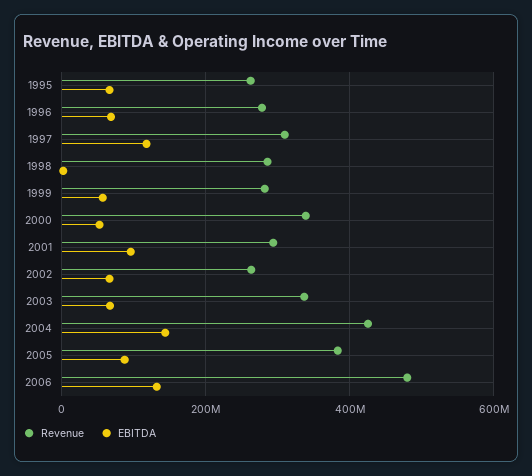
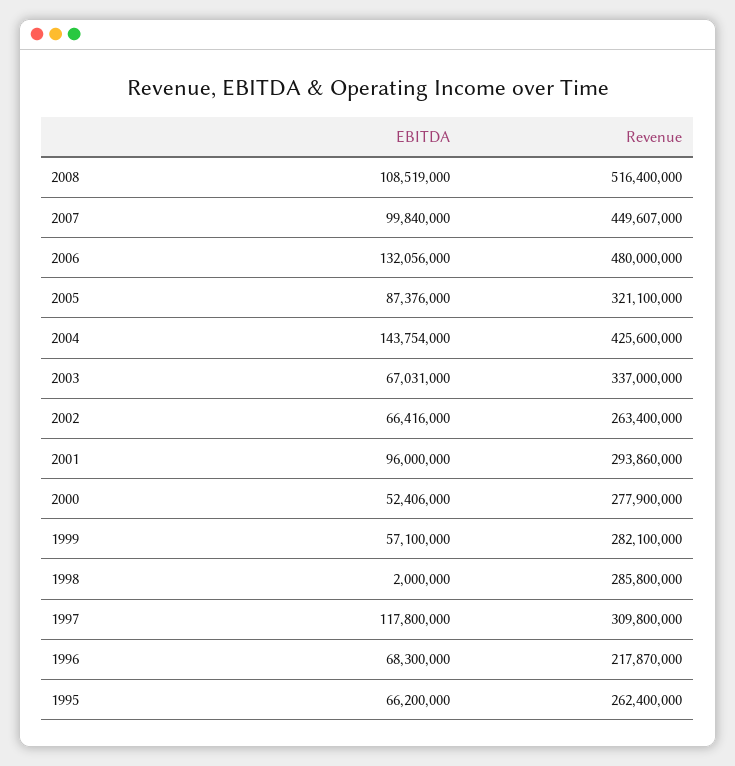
Revenue, 1996: 280000000 -> 217870000
Revenue, 2000: 340000000 -> 277900000
Revenue, 2005: 380000000 -> 321100000
EBITDA, 2008: none -> 108519000
Revenue, 2008: none -> 516400000
EBITDA, 2007: none -> 99840000
Revenue, 2007: none -> 449607000

